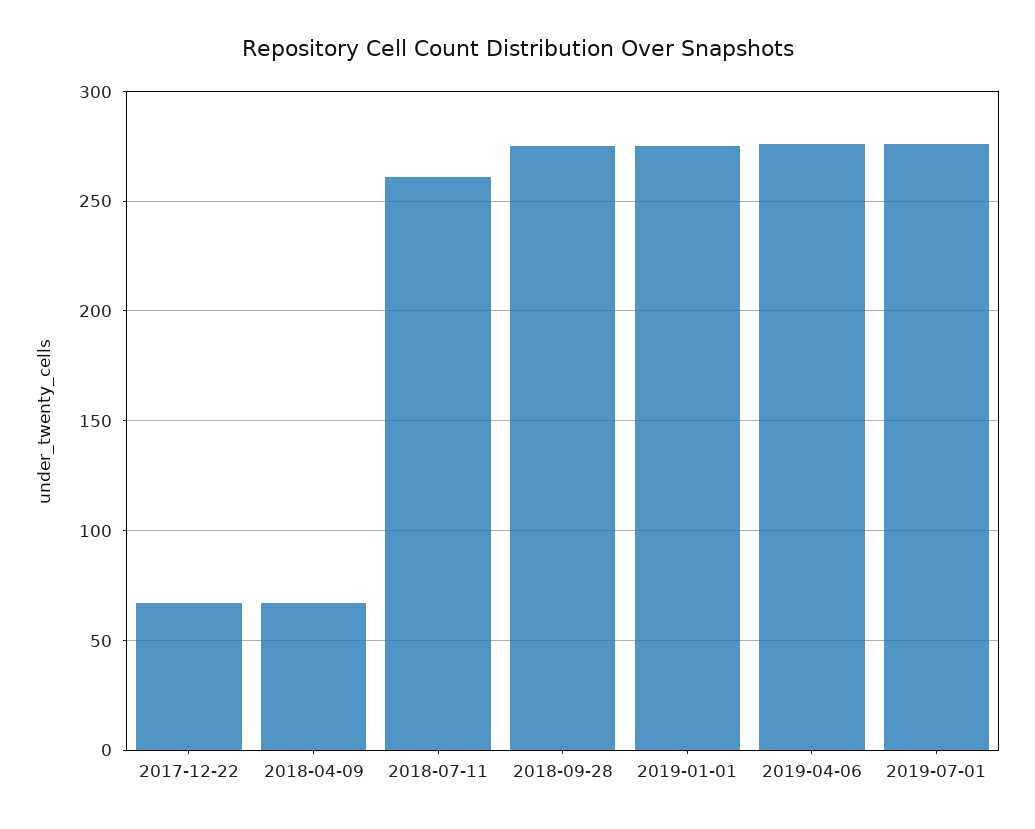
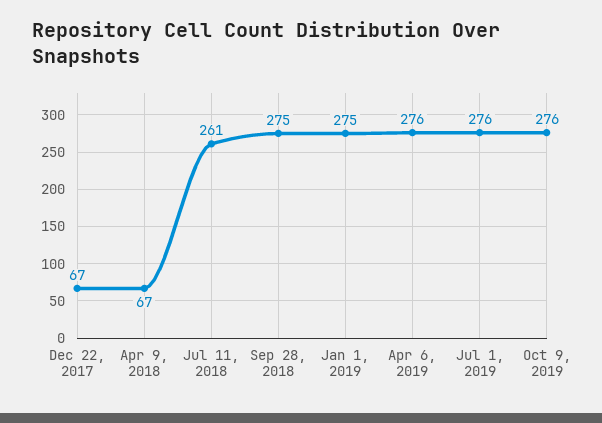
Oct 9, 2019: none -> 276

